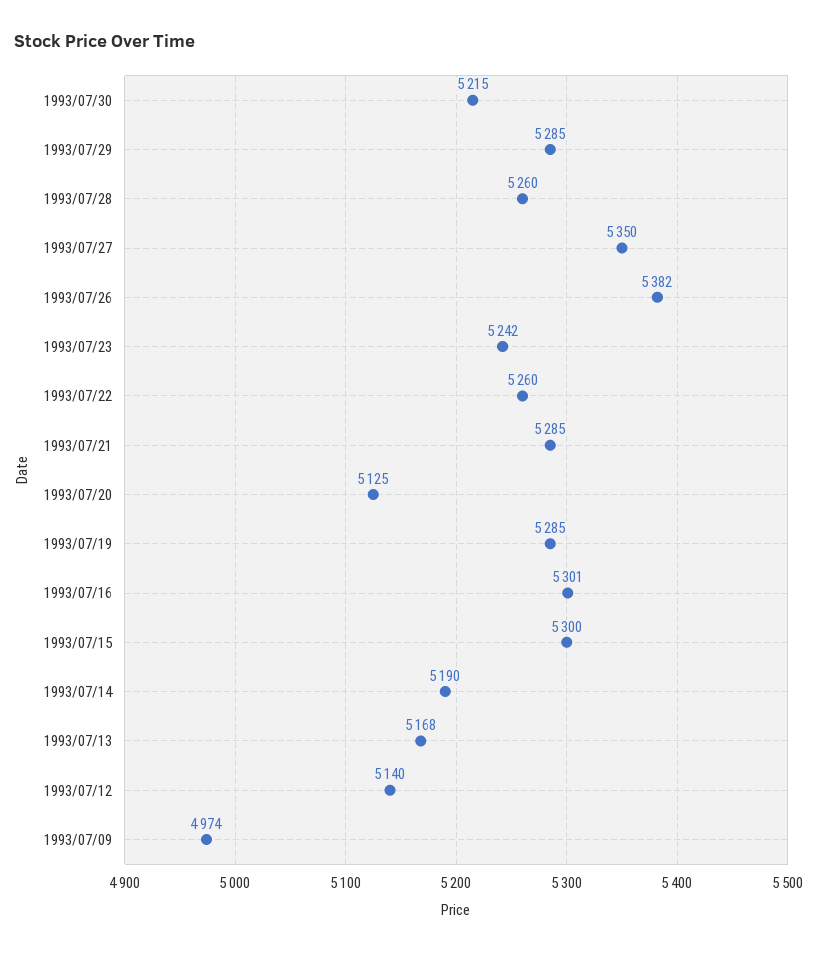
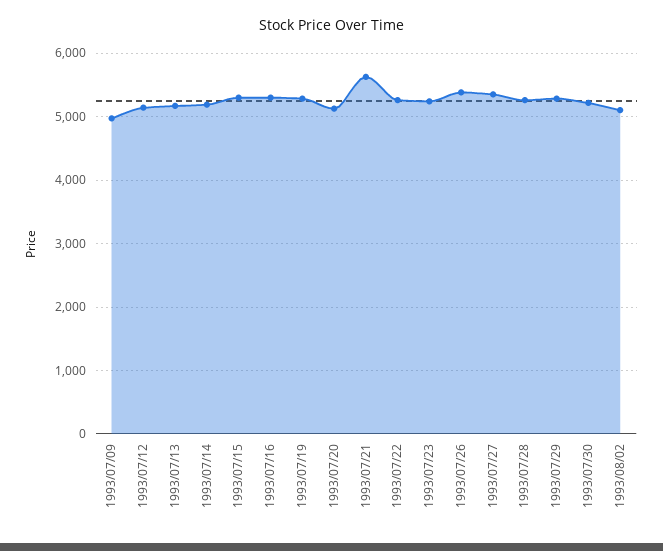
1993/07/21: 5285 -> 5600
1993/08/02: none -> 5100

